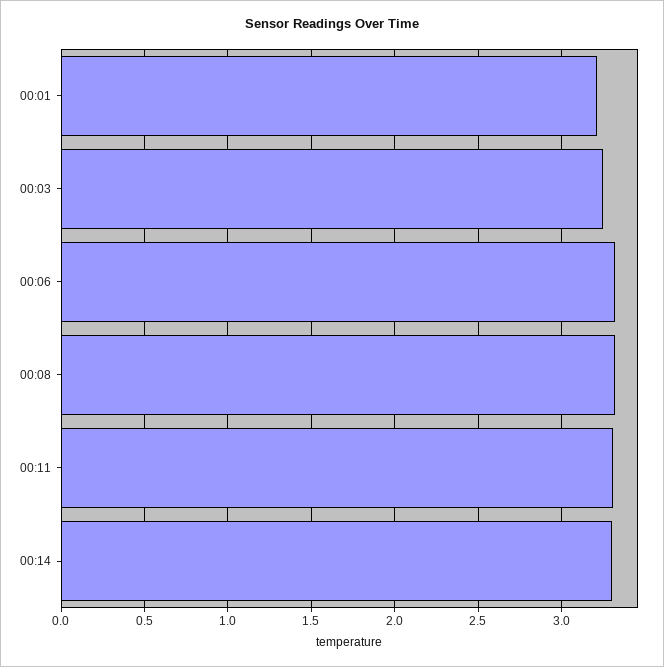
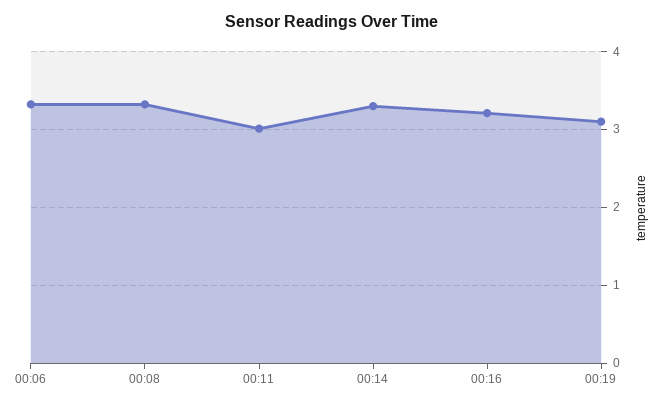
00:01: 3.2 -> none
00:03: 3.25 -> none
00:11: 3.3 -> 3
00:16: none -> 3.2
00:19: none -> 3.1

